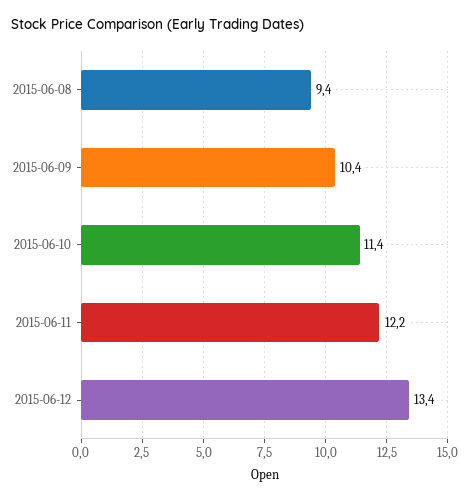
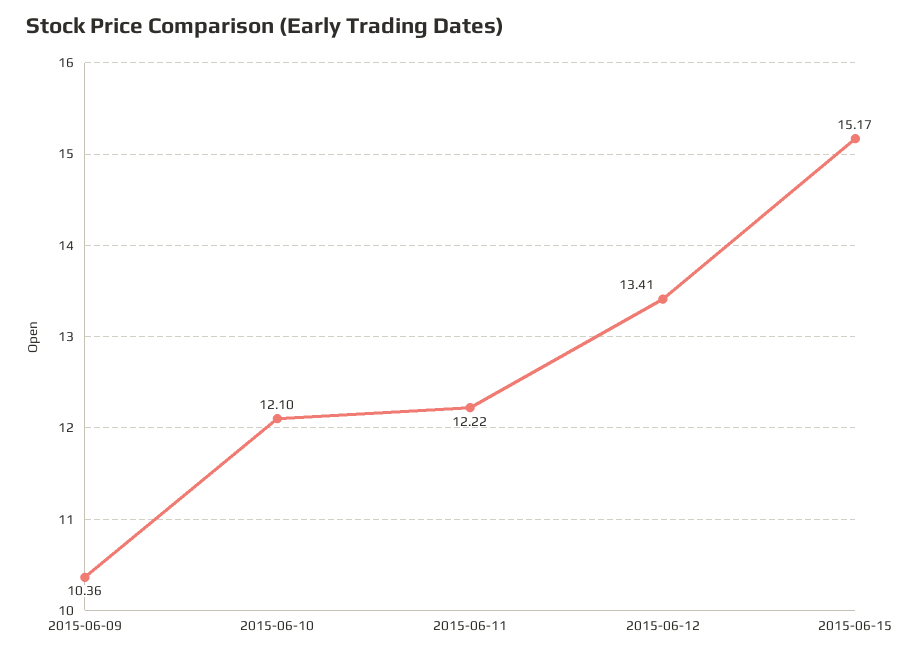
2015-06-08: 9.4 -> none
2015-06-10: 11.4 -> 12.1
2015-06-15: none -> 15.17

